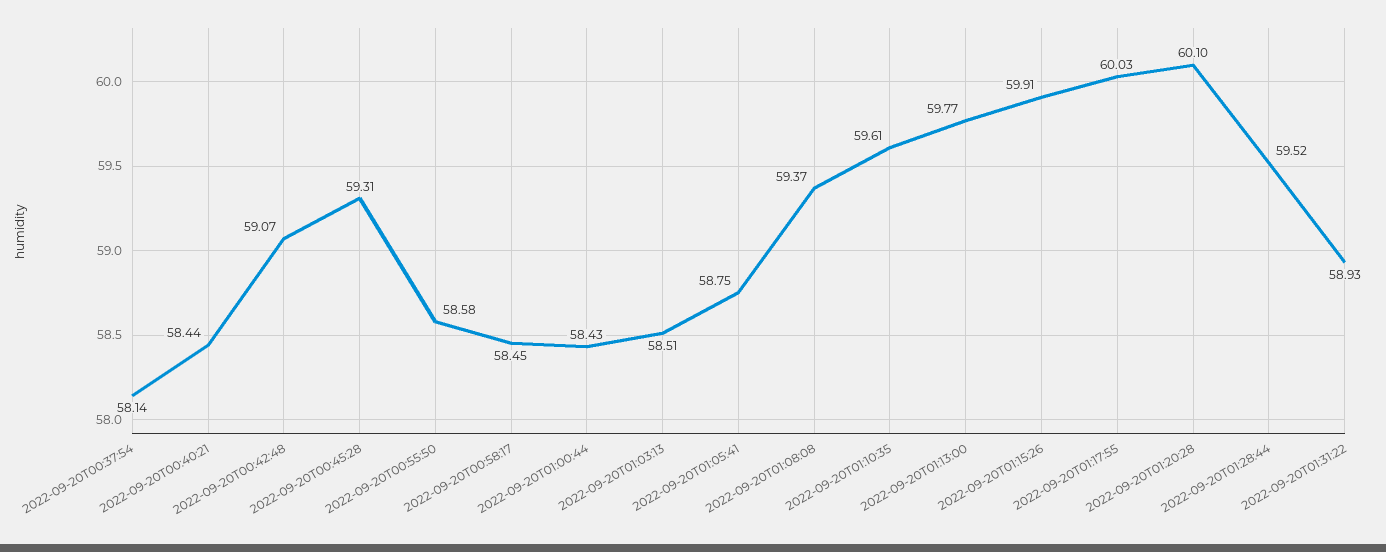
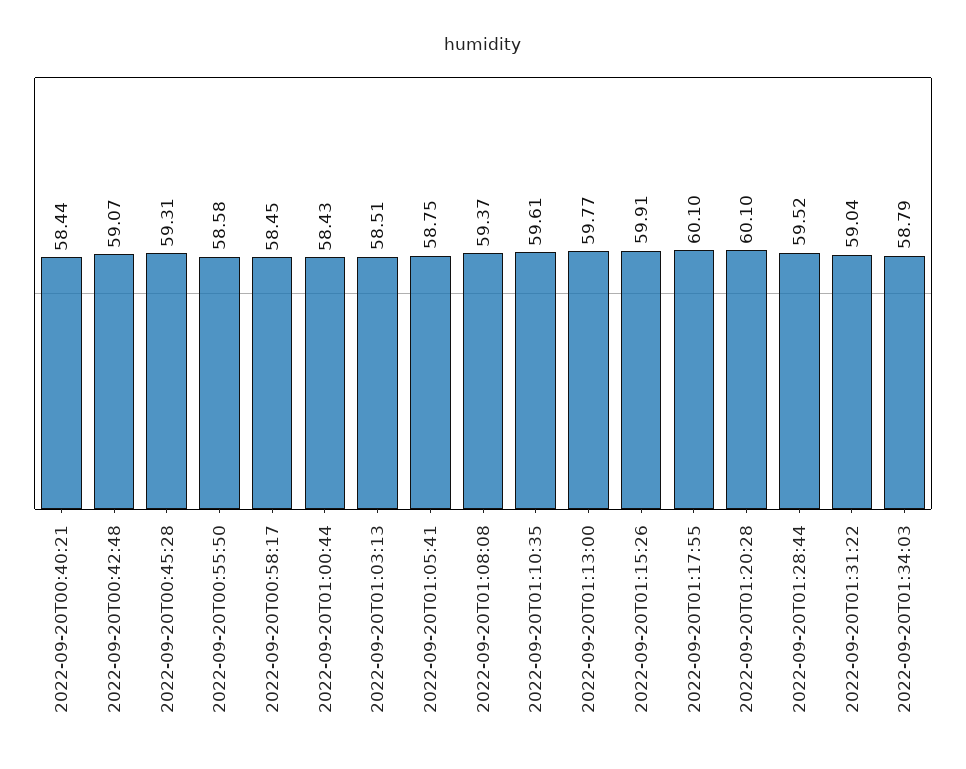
2022-09-20T00:37:54: 58.14 -> none
2022-09-20T01:17:55: 60.03 -> 60.1
2022-09-20T01:31:22: 58.93 -> 59.04
2022-09-20T01:34:03: none -> 58.79

